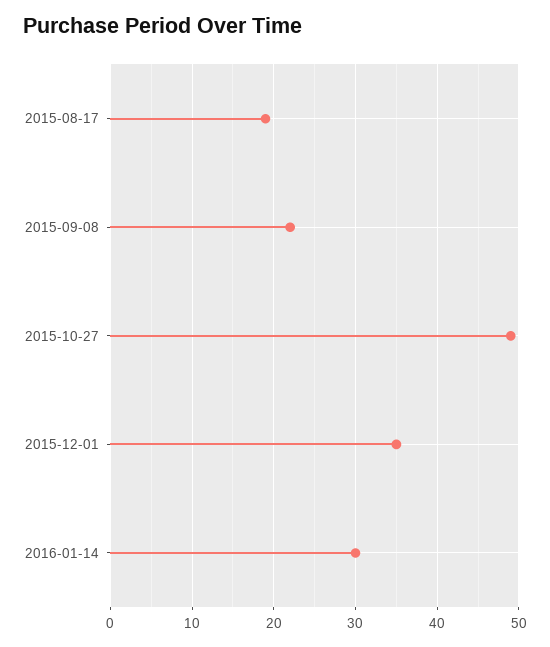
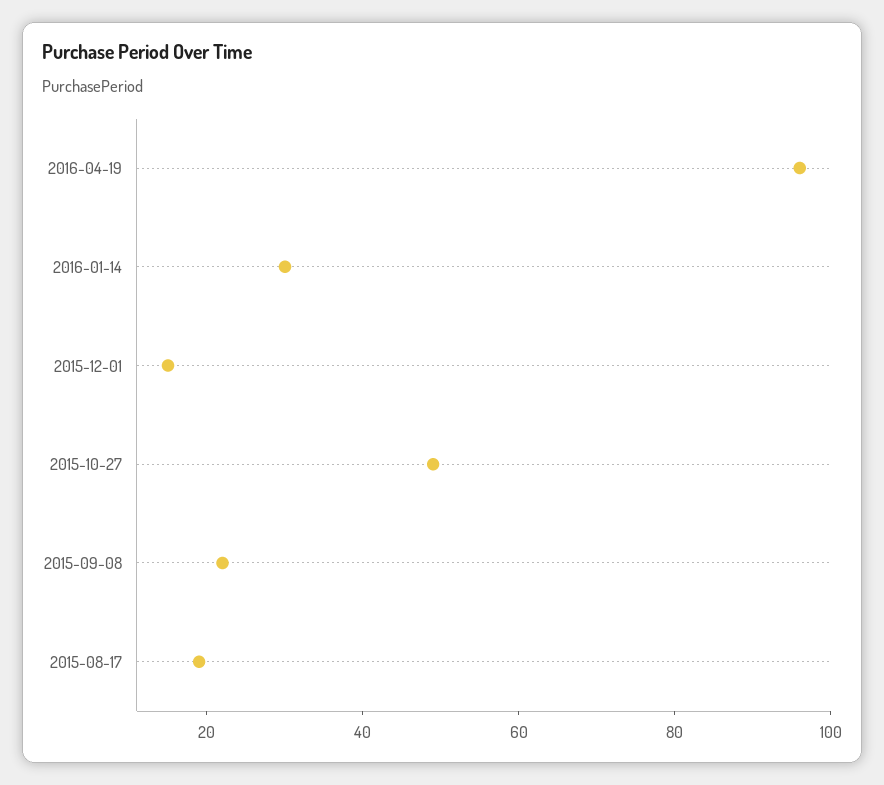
2015-12-01: 35 -> 15
2016-04-19: none -> 95

